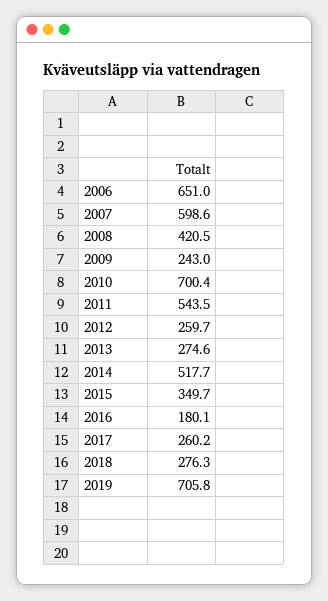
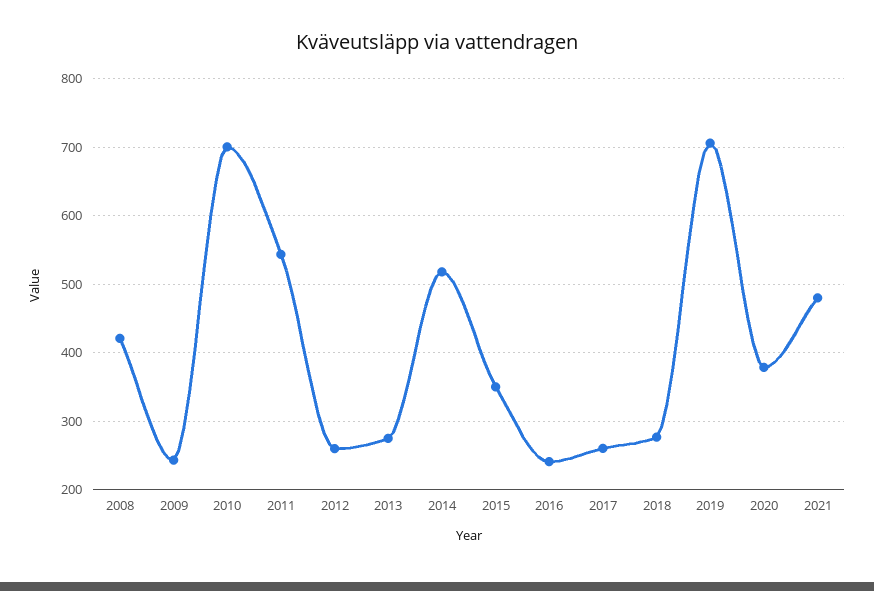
2006: 651 -> none
2007: 598.6 -> none
2016: 180.1 -> 240
2020: none -> 380
2021: none -> 480

